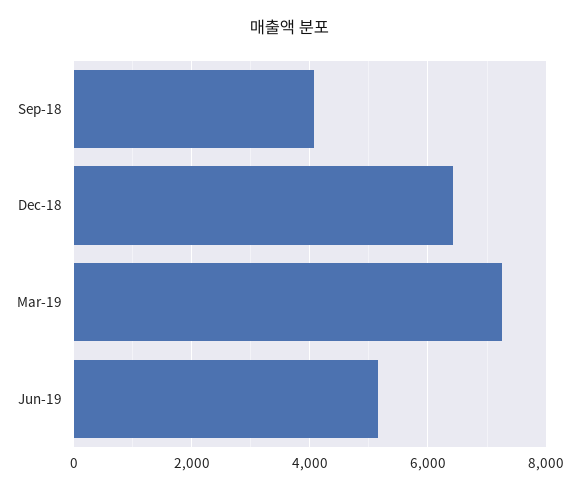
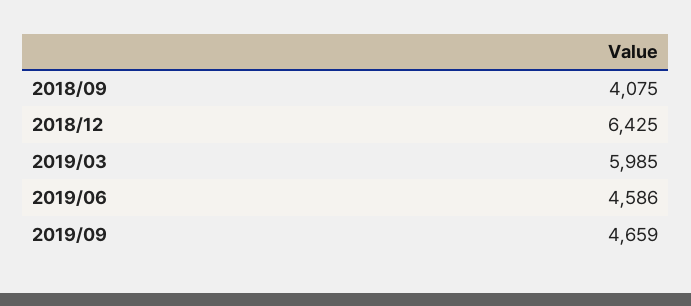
Mar-19: 7200 -> 5985
Jun-19: 5200 -> 4586
2019/09: none -> 4659

